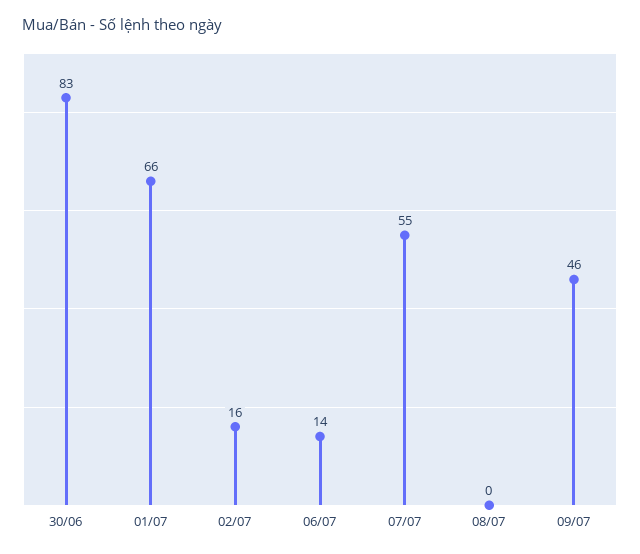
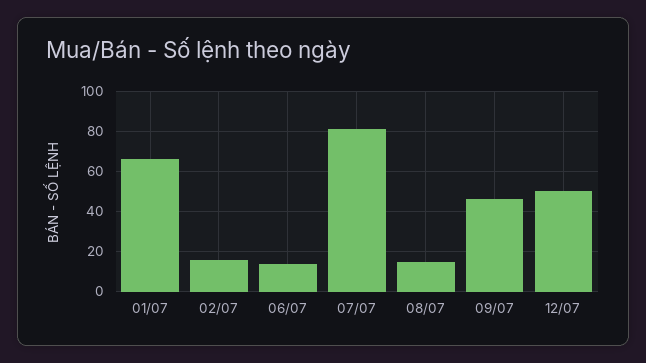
30/06: 83 -> none
07/07: 55 -> 80
08/07: 0 -> 15
12/07: none -> 50

